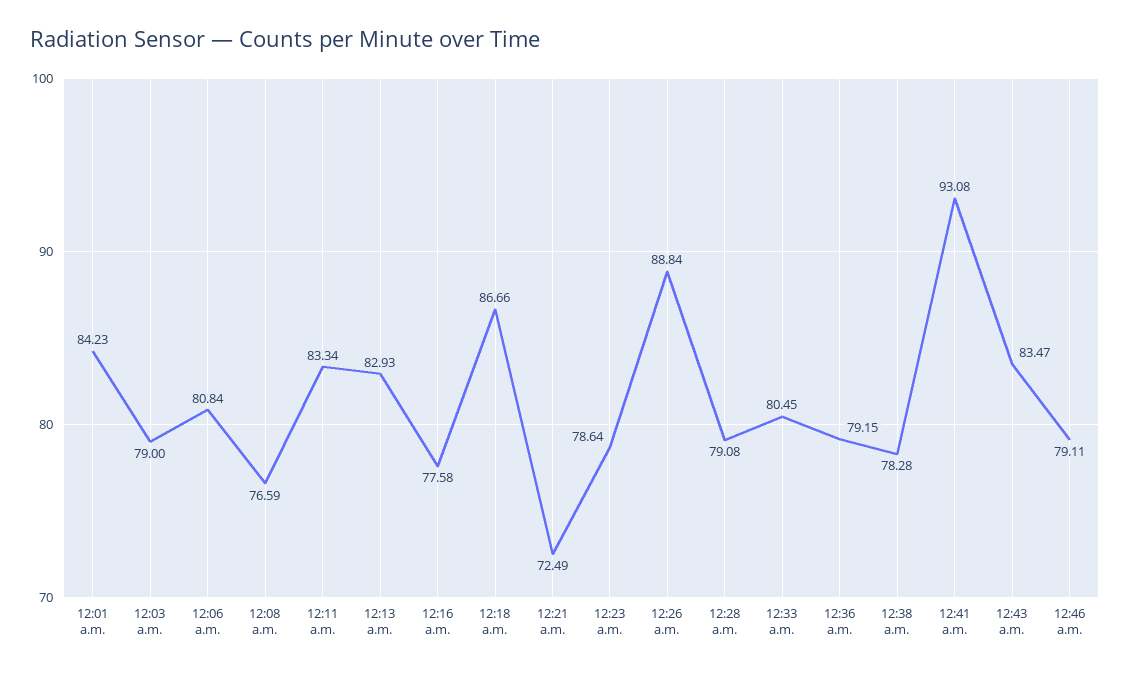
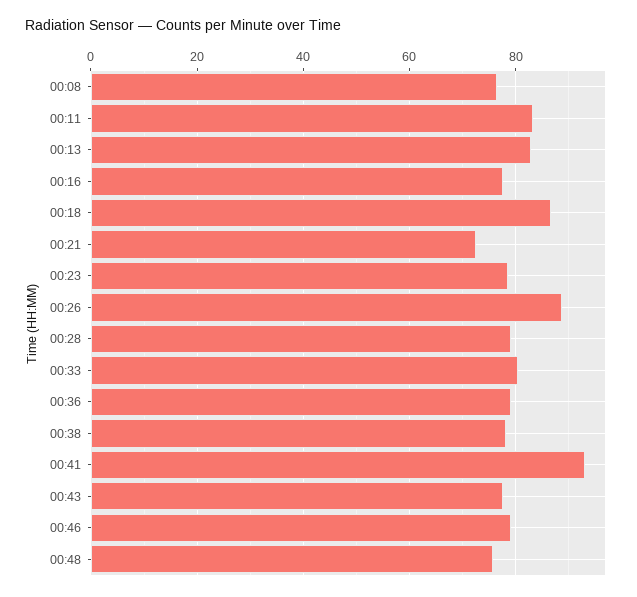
12:01 a.m.: 84.23 -> none
12:03 a.m.: 79 -> none
12:06 a.m.: 80.84 -> none
12:43 a.m.: 83.47 -> 78
00:48: none -> 76

